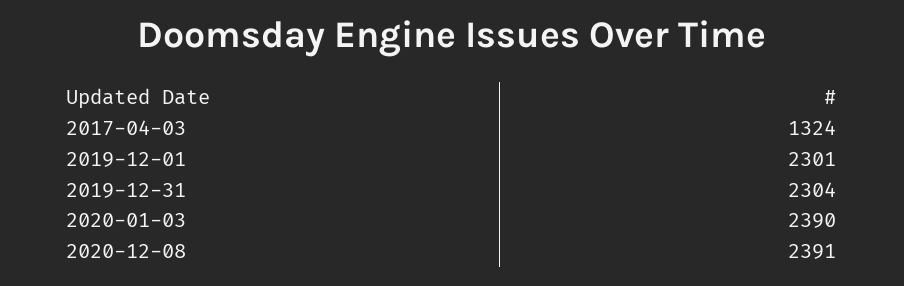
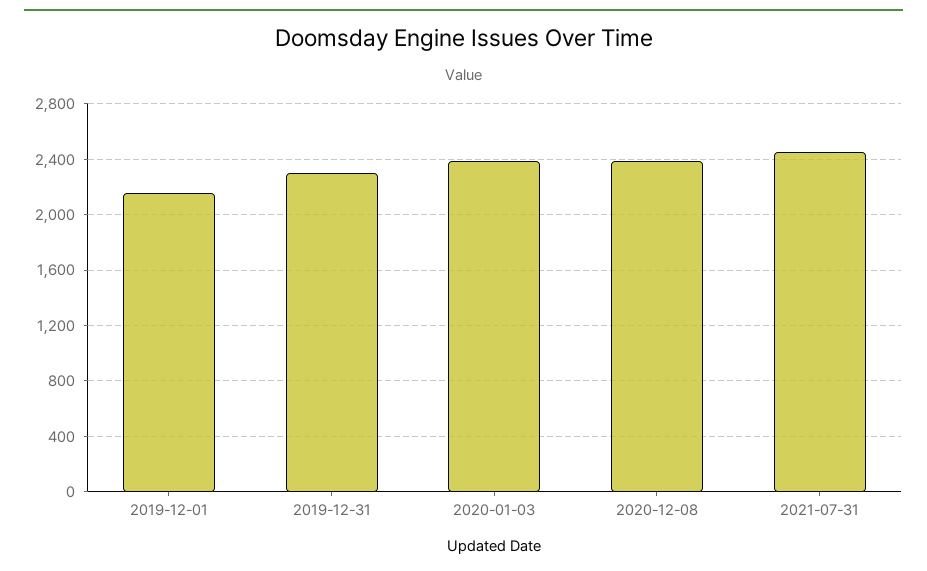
2017-04-03: 1324 -> none
2019-12-01: 2301 -> 2150
2021-07-31: none -> 2450

